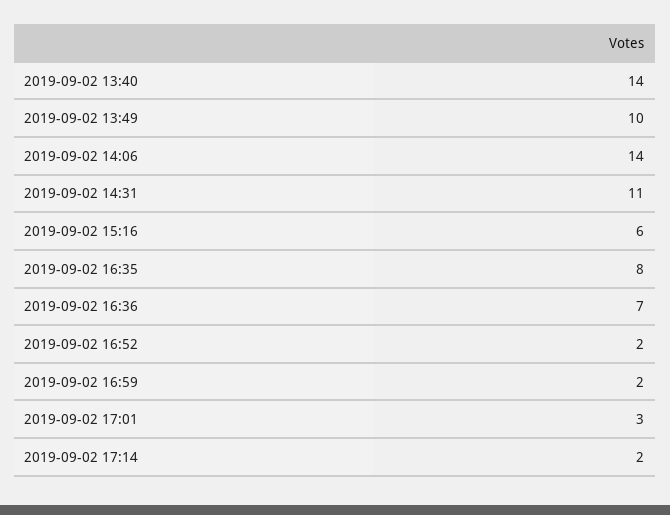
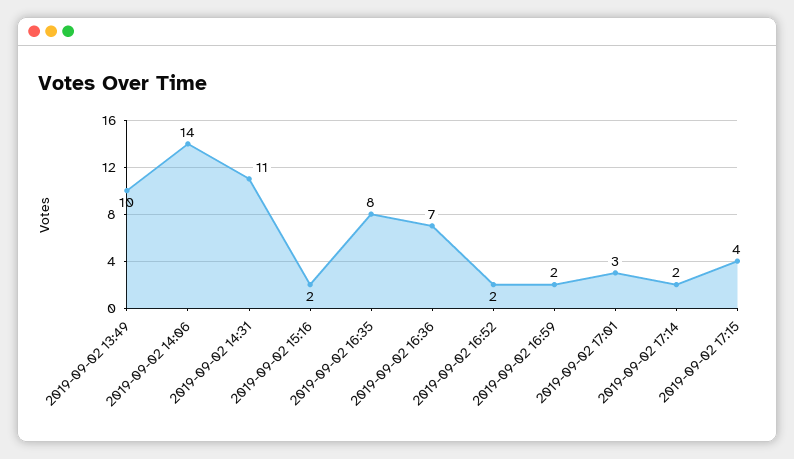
2019-09-02 13:40: 14 -> none
2019-09-02 15:16: 6 -> 2
2019-09-02 17:15: none -> 4

